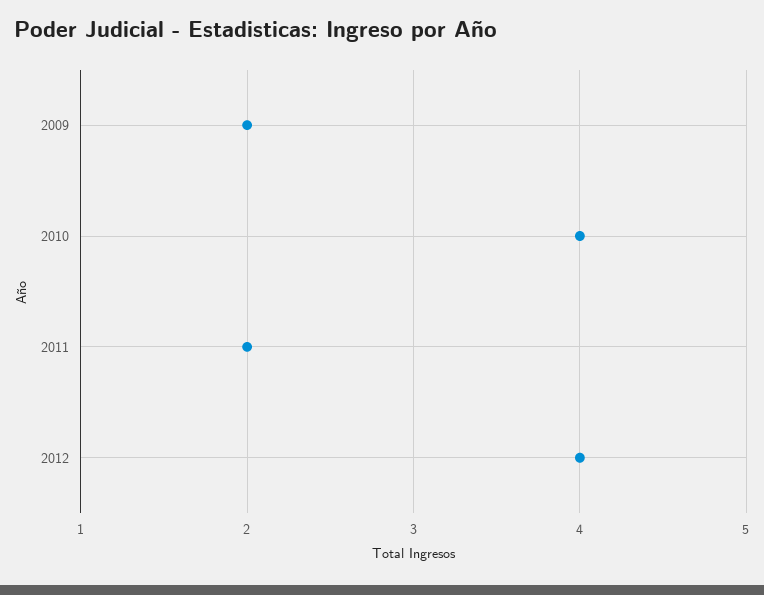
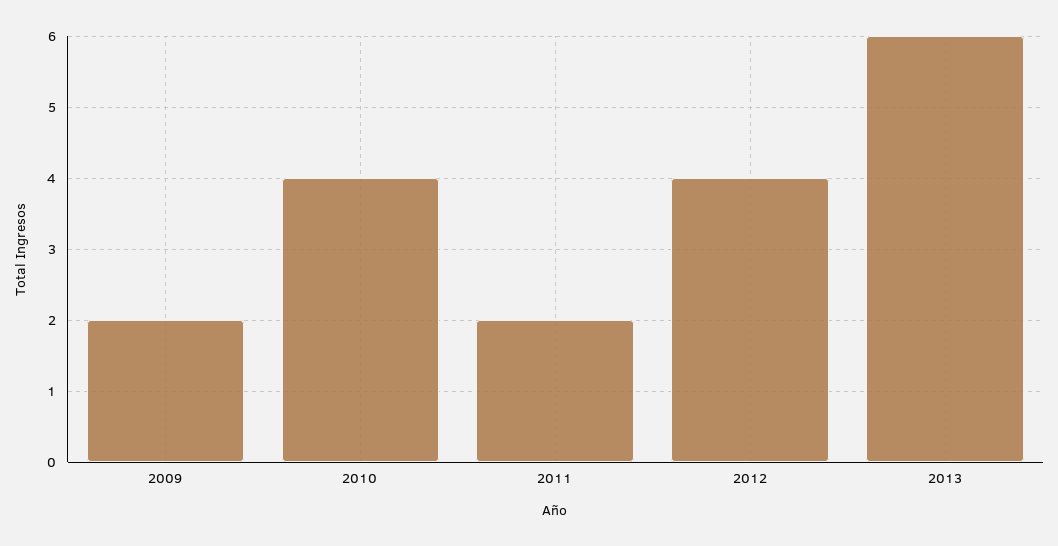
2013: none -> 6

